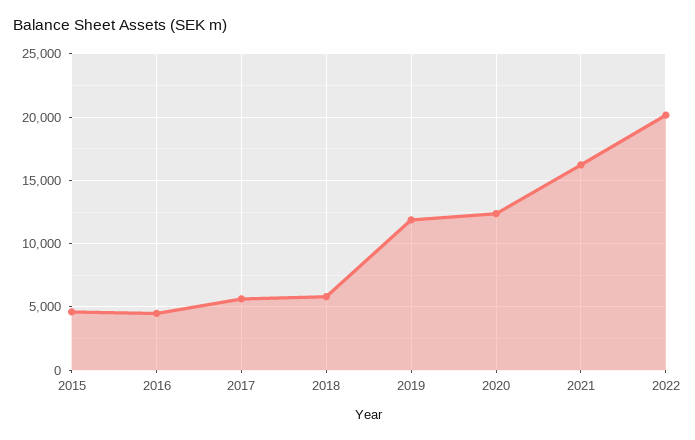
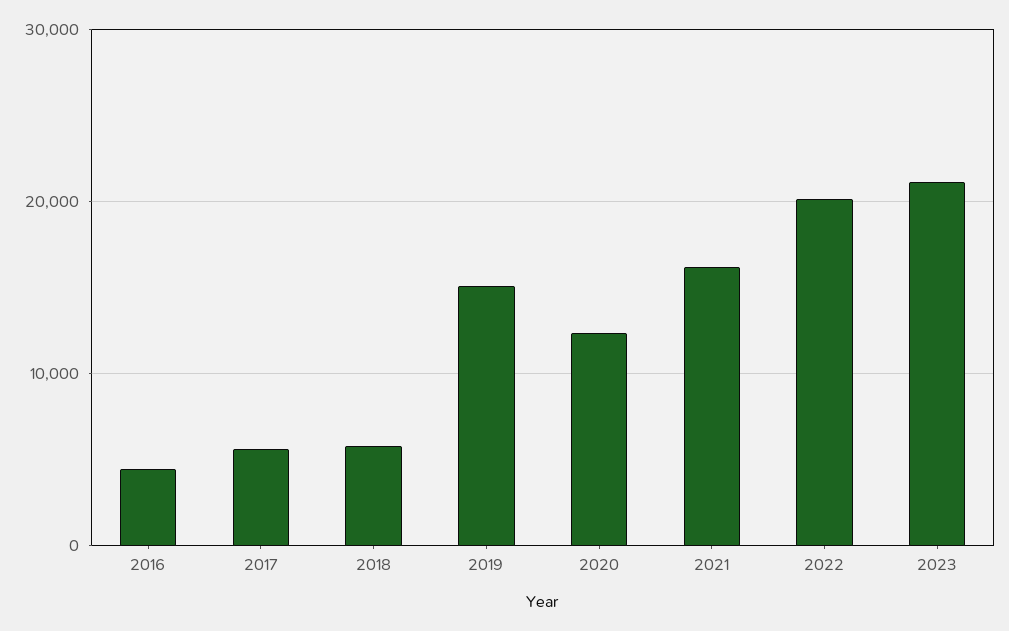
2015: 4500 -> none
2019: 12000 -> 15000
2023: none -> 21000

